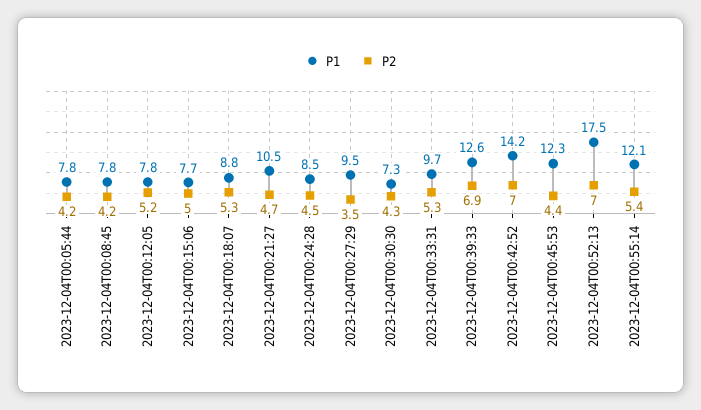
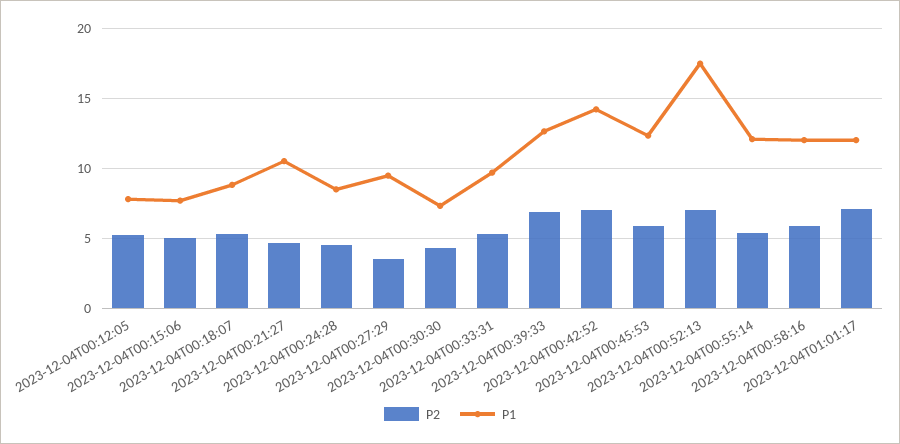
P1, 2023-12-04T00:05:44: 7.8 -> none
P2, 2023-12-04T00:05:44: 4.2 -> none
P1, 2023-12-04T00:08:45: 7.8 -> none
P2, 2023-12-04T00:08:45: 4.2 -> none
P2, 2023-12-04T00:45:53: 4.4 -> 6
P2, 2023-12-04T00:58:16: none -> 6
P1, 2023-12-04T00:58:16: none -> 12
P2, 2023-12-04T01:01:17: none -> 7
P1, 2023-12-04T01:01:17: none -> 12

